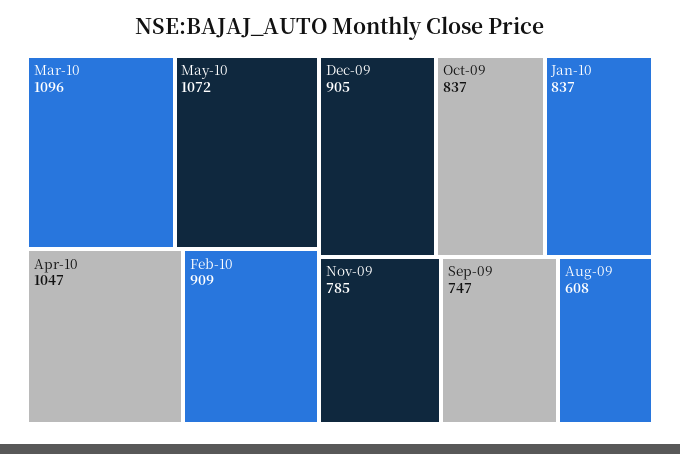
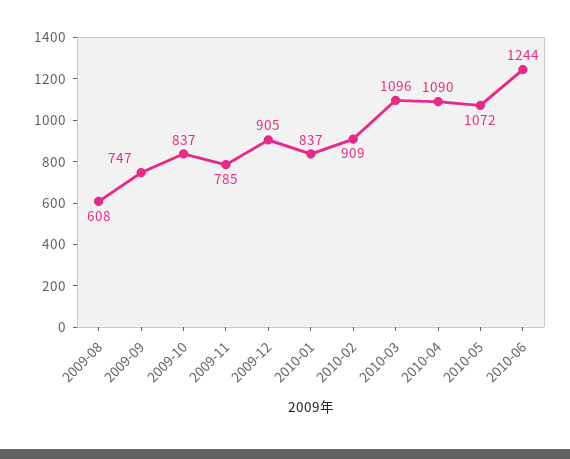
Apr-10: 1047 -> 1090
2010-06: none -> 1244

